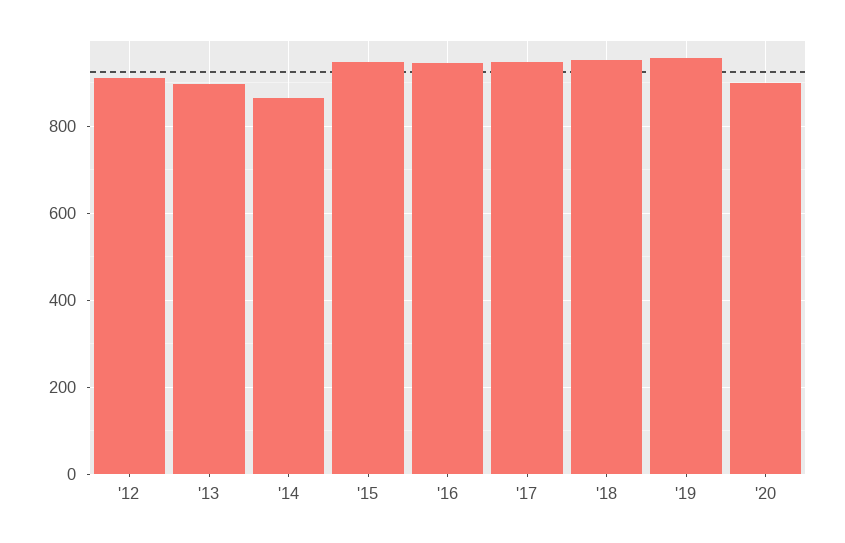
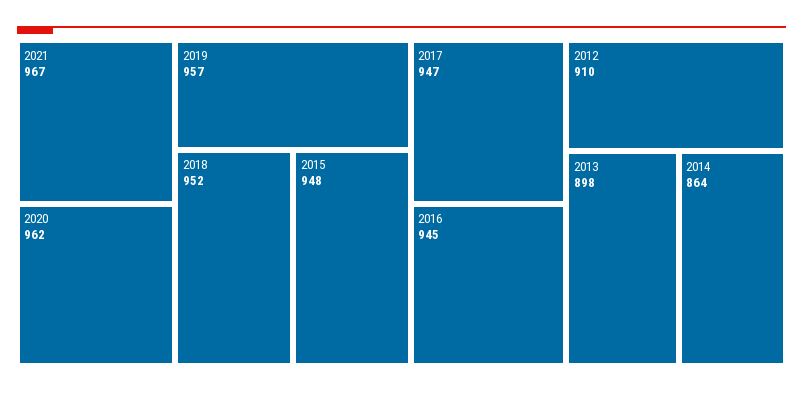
'20: 900 -> 962
2021: none -> 967

